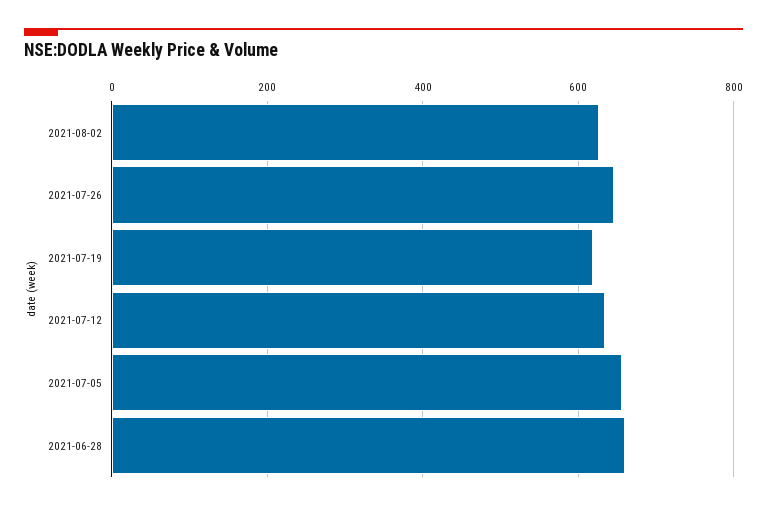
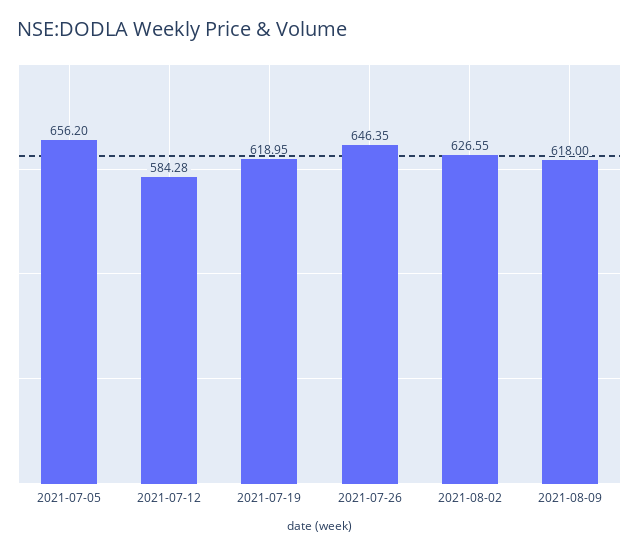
2021-07-12: 640 -> 584.28
2021-06-28: 660 -> none
2021-08-09: none -> 618

